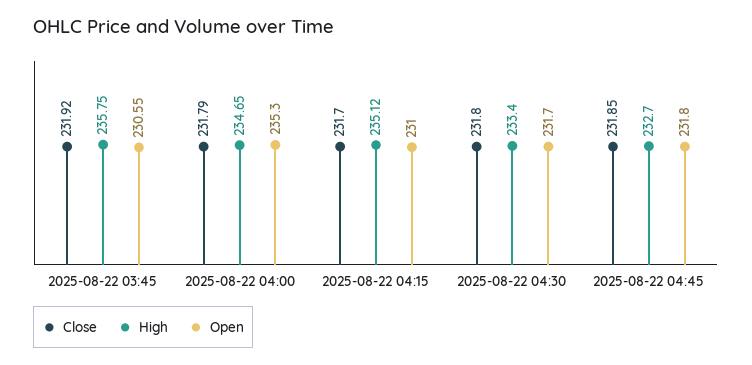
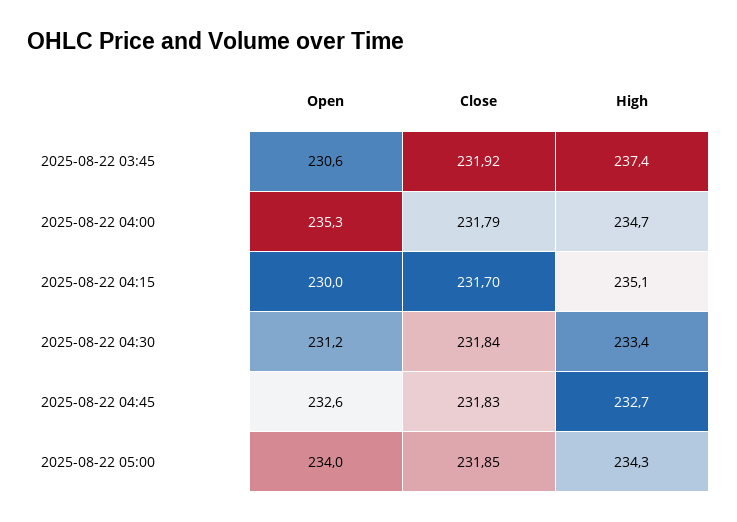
High, 2025-08-22 03:45: 235.75 -> 237.4
Open, 2025-08-22 04:15: 231 -> 230
Close, 2025-08-22 04:30: 231.8 -> 231.84
Open, 2025-08-22 04:30: 231.7 -> 231.2
Close, 2025-08-22 04:45: 231.85 -> 231.83
Open, 2025-08-22 04:45: 231.8 -> 232.6
Open, 2025-08-22 05:00: none -> 234
Close, 2025-08-22 05:00: none -> 231.85
High, 2025-08-22 05:00: none -> 234.3

